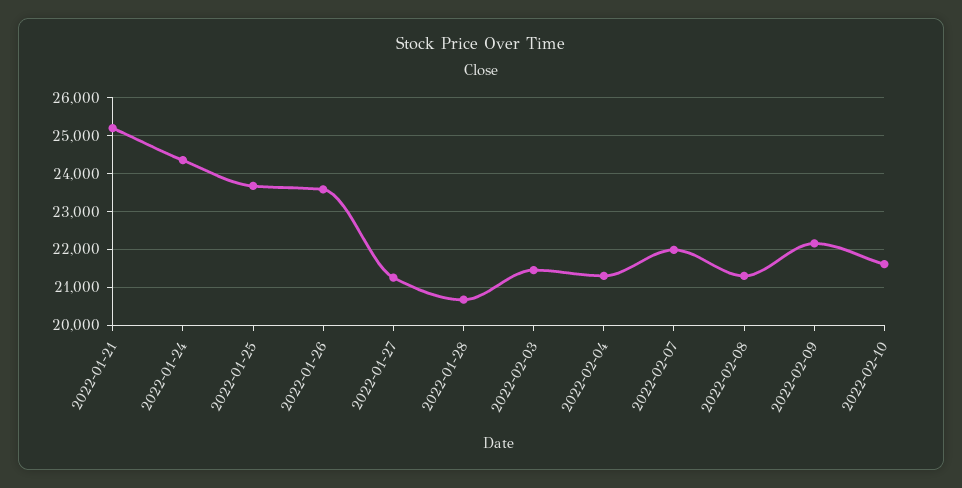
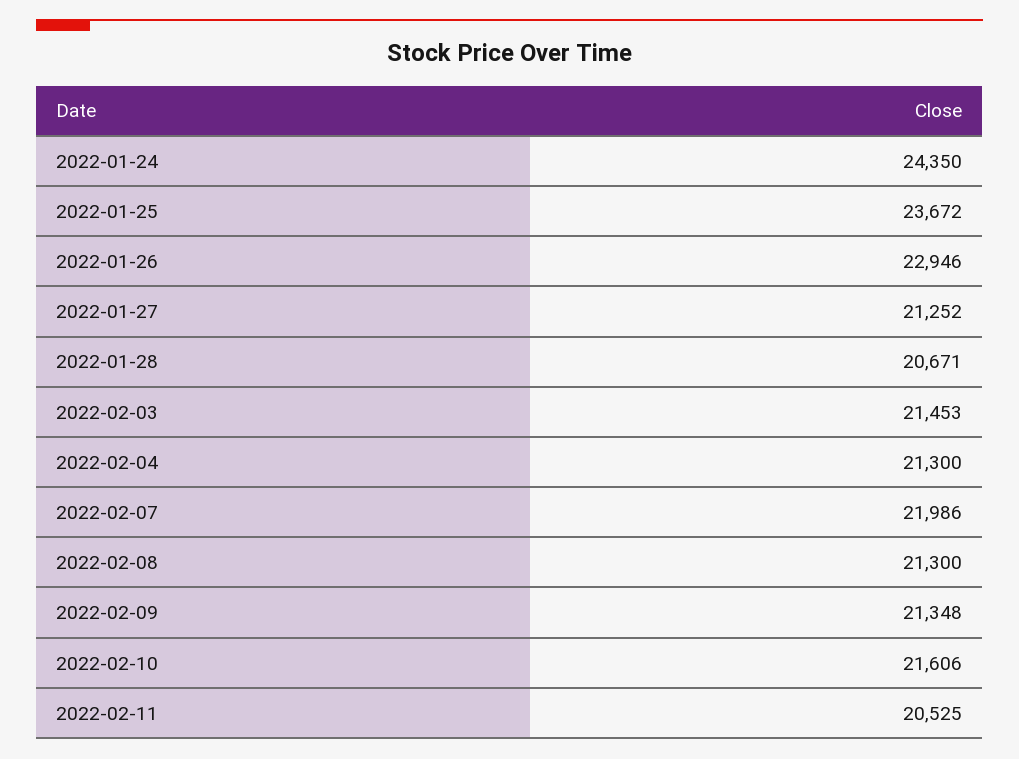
2022-01-21: 25200 -> none
2022-01-26: 23600 -> 22946
2022-02-09: 22200 -> 21348
2022-02-11: none -> 20525

